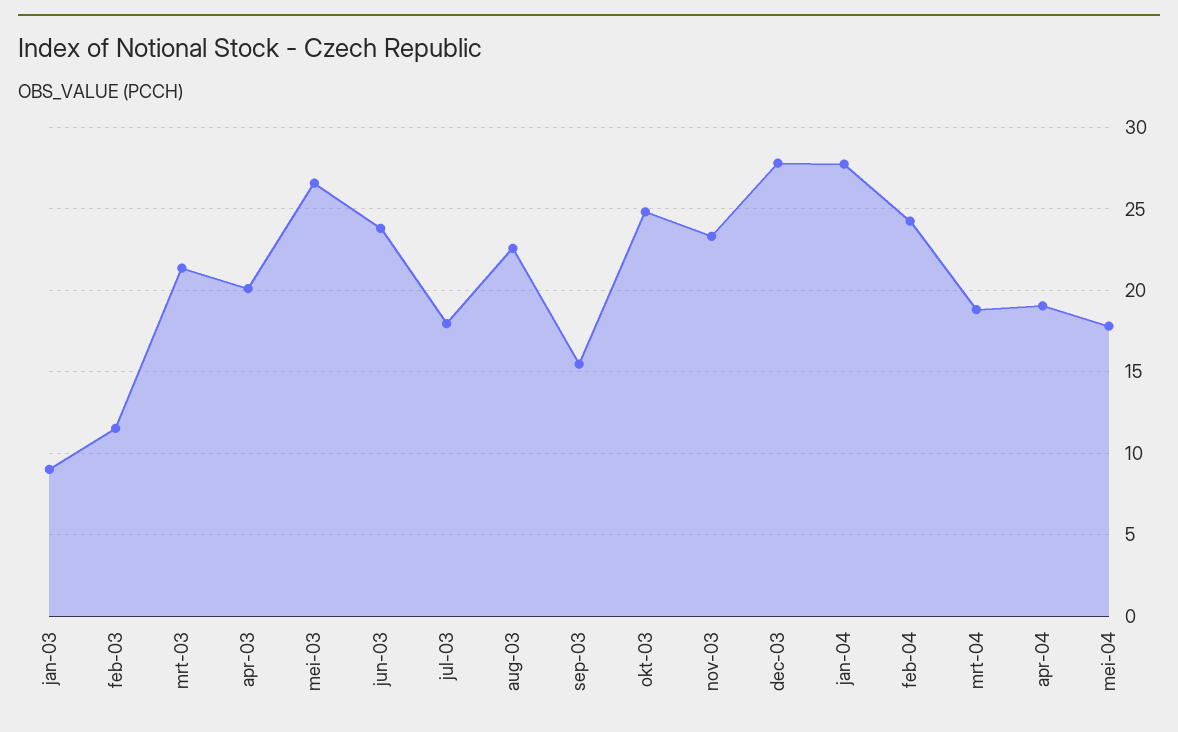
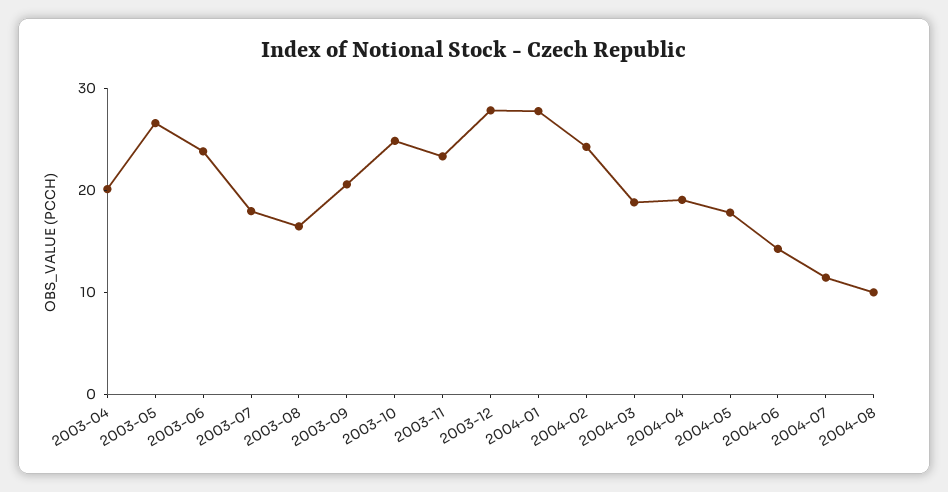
jan-03: 9 -> none
feb-03: 11.5 -> none
mrt-03: 21.5 -> none
aug-03: 22.5 -> 16
sep-03: 15.5 -> 20
2004-06: none -> 14
2004-07: none -> 12
2004-08: none -> 10

